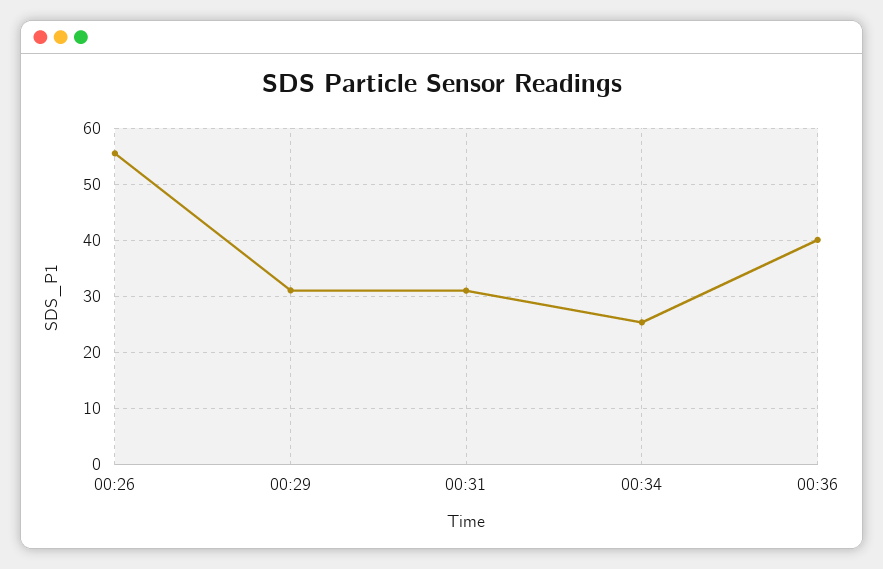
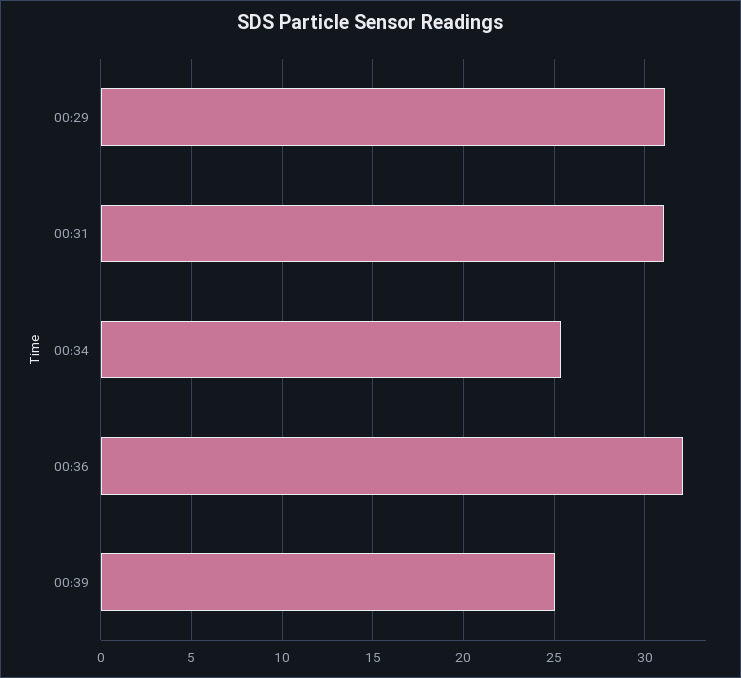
00:26: 56 -> none
00:36: 40 -> 32
00:39: none -> 25

